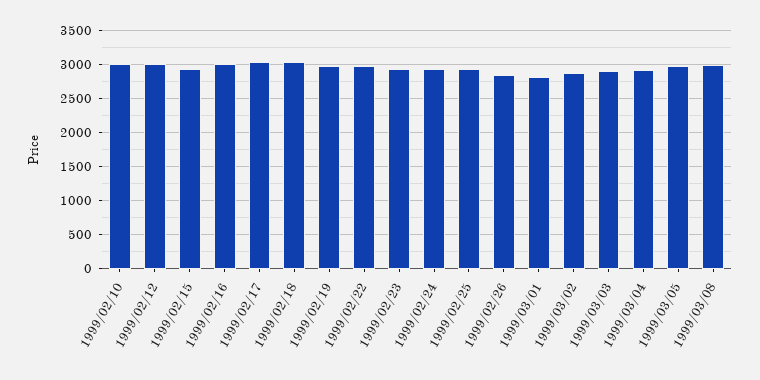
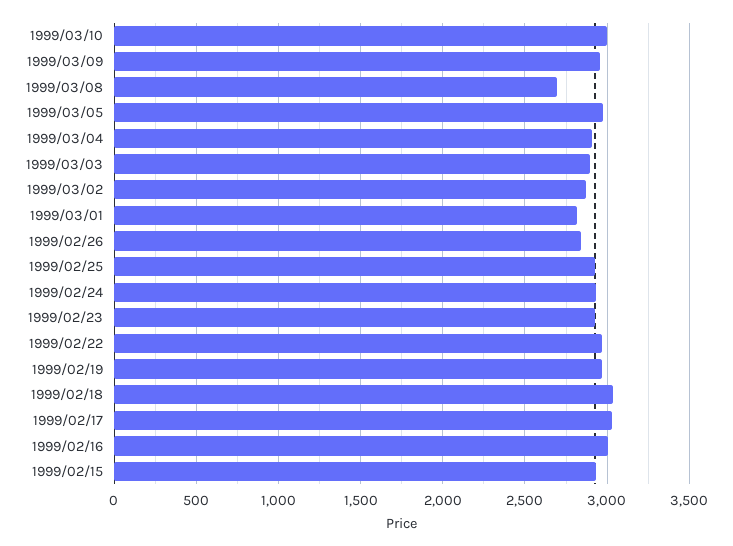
1999/02/10: 3000 -> none
1999/02/12: 3000 -> none
1999/03/08: 3000 -> 2700
1999/03/10: none -> 3000
1999/03/09: none -> 2950

